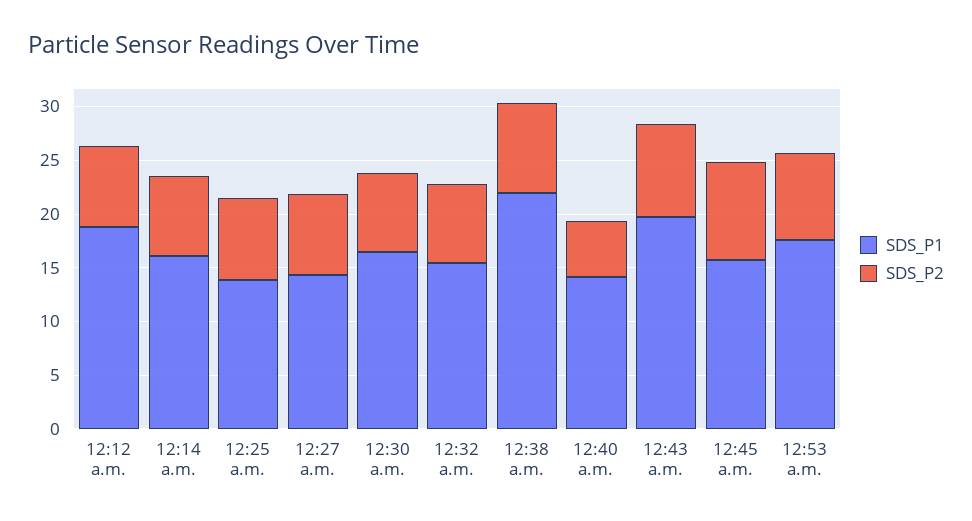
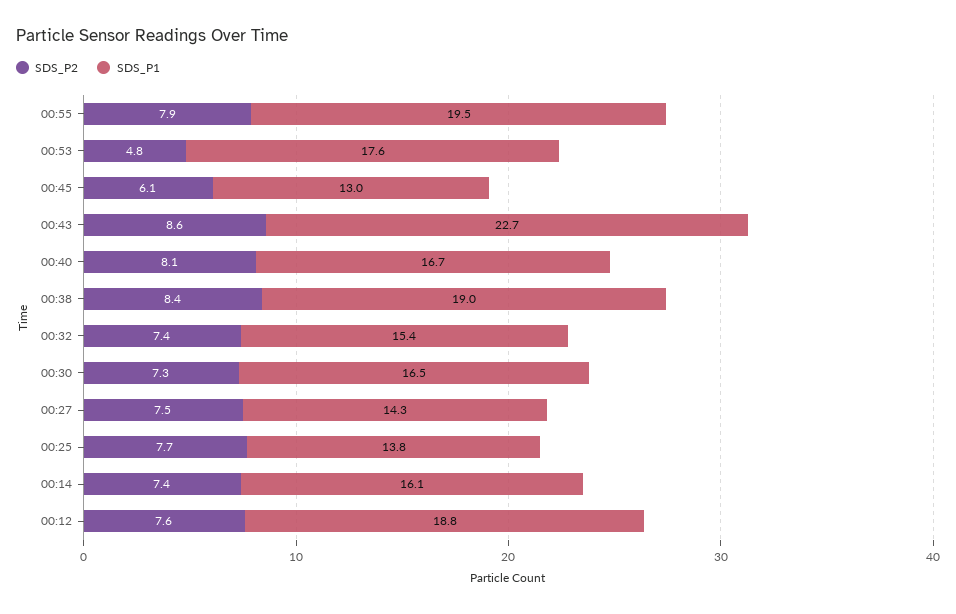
SDS_P1, 12:38 a.m.: 22 -> 19
SDS_P1, 12:40 a.m.: 14 -> 16.7
SDS_P2, 12:40 a.m.: 5 -> 8.1
SDS_P1, 12:43 a.m.: 20 -> 22.7
SDS_P1, 12:45 a.m.: 16 -> 13
SDS_P2, 12:45 a.m.: 9 -> 6.1
SDS_P2, 12:53 a.m.: 8 -> 4.8
SDS_P2, 00:55: none -> 7.9
SDS_P1, 00:55: none -> 19.5

